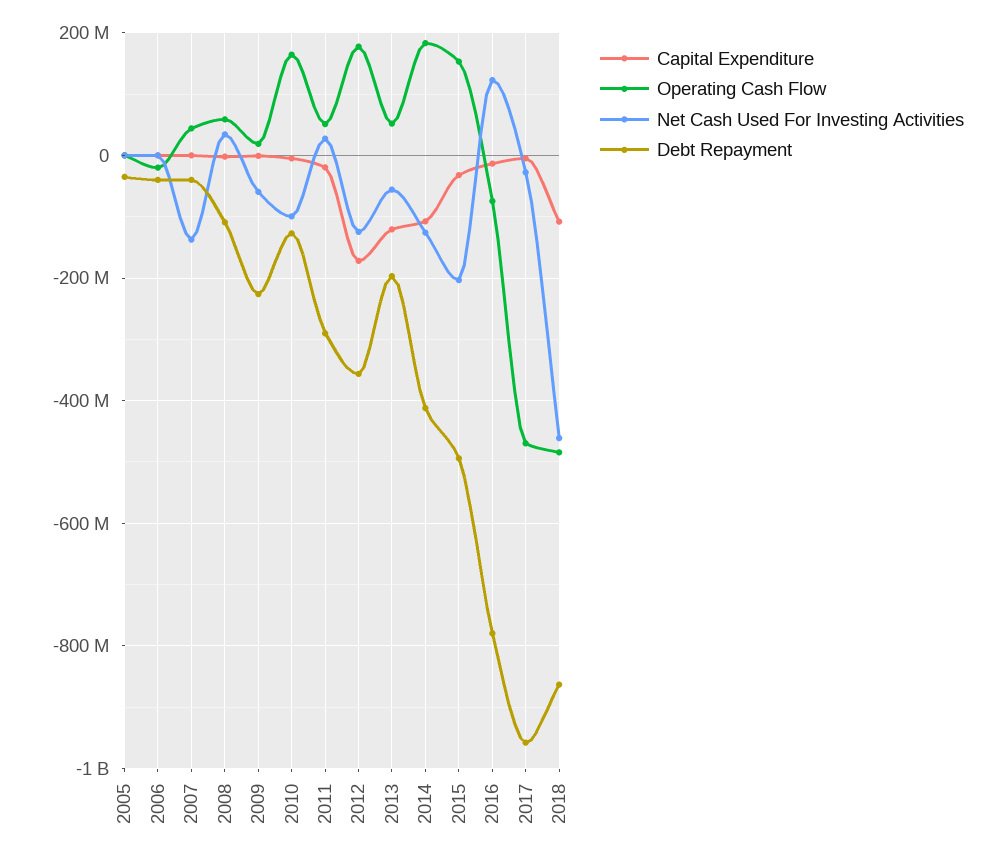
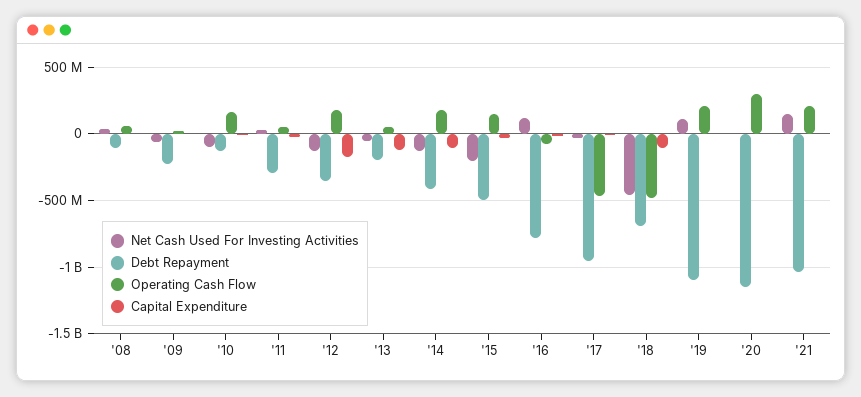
Capital Expenditure, 2005: 0 -> none
Operating Cash Flow, 2005: 0 -> none
Net Cash Used For Investing Activities, 2005: 0 -> none
Debt Repayment, 2005: -40000000 -> none
Capital Expenditure, 2006: 0 -> none
Operating Cash Flow, 2006: -20000000 -> none
Net Cash Used For Investing Activities, 2006: 0 -> none
Debt Repayment, 2006: -40000000 -> none
Capital Expenditure, 2007: 0 -> none
Operating Cash Flow, 2007: 40000000 -> none
Net Cash Used For Investing Activities, 2007: -140000000 -> none
Debt Repayment, 2007: -40000000 -> none
Debt Repayment, 2018: -860000000 -> -700000000
Net Cash Used For Investing Activities, '19: none -> 100000000
Debt Repayment, '19: none -> -1100000000
Operating Cash Flow, '19: none -> 200000000
Capital Expenditure, '19: none -> 0
Net Cash Used For Investing Activities, '20: none -> 0
Debt Repayment, '20: none -> -1150000000
Operating Cash Flow, '20: none -> 300000000
Capital Expenditure, '20: none -> 0
Net Cash Used For Investing Activities, '21: none -> 150000000
Debt Repayment, '21: none -> -1050000000
Operating Cash Flow, '21: none -> 200000000
Capital Expenditure, '21: none -> 0

